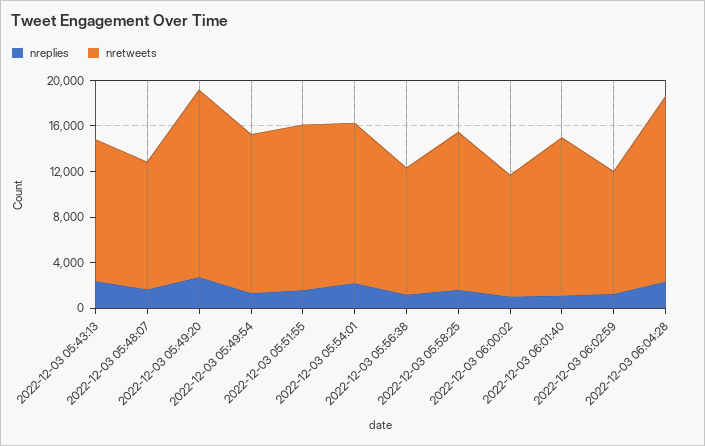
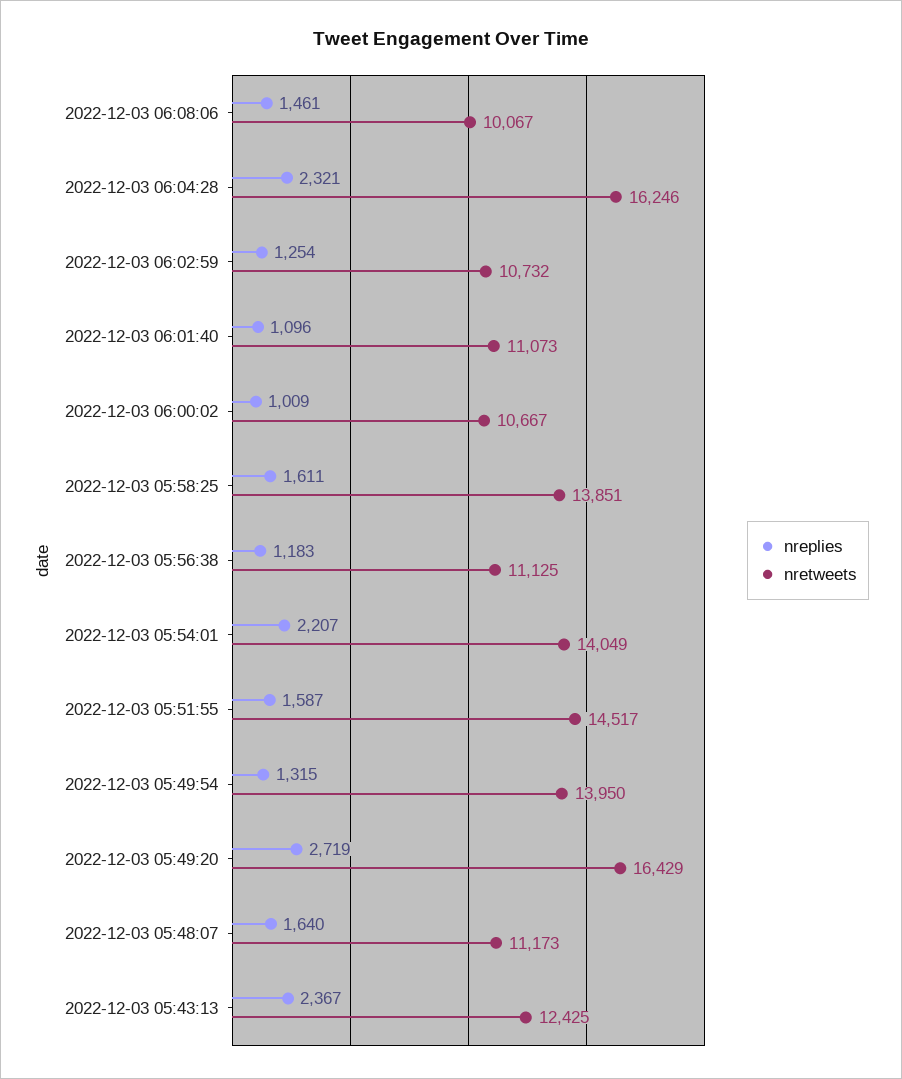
nretweets, 2022-12-03 06:01:40: 14000 -> 11073
nreplies, 2022-12-03 06:08:06: none -> 1461
nretweets, 2022-12-03 06:08:06: none -> 10067

